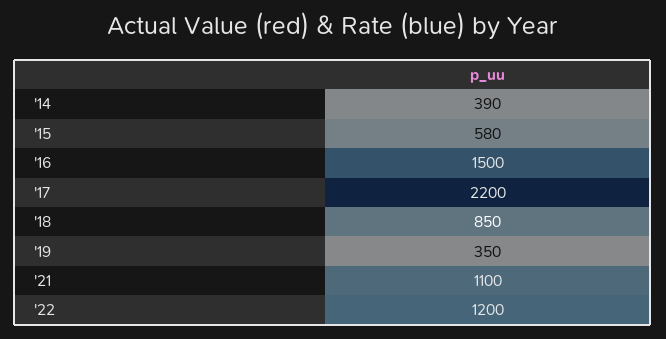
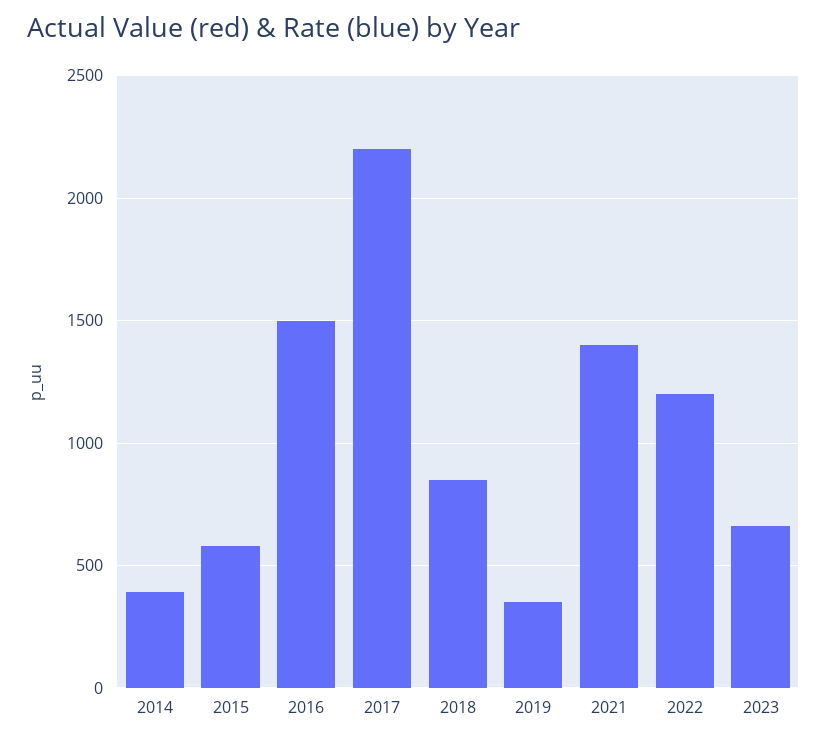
'21: 1100 -> 1400
2023: none -> 650

